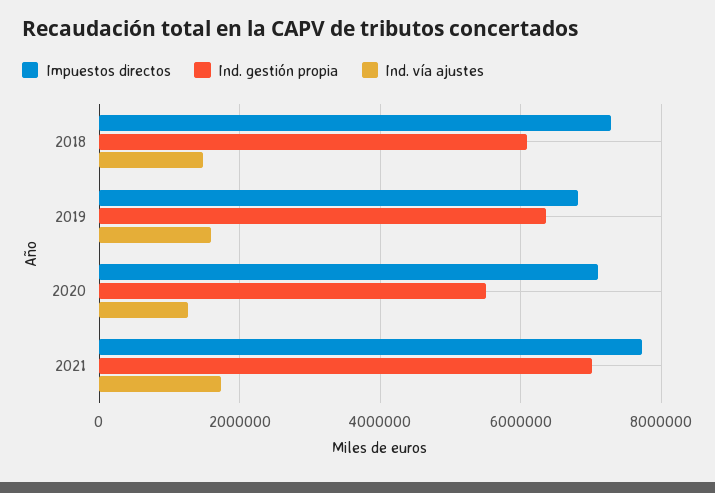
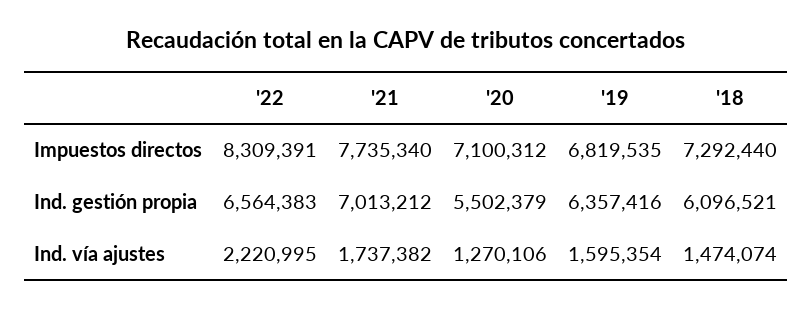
Impuestos directos, '22: none -> 8309391
Ind. gestión propia, '22: none -> 6564383
Ind. vía ajustes, '22: none -> 2220995

